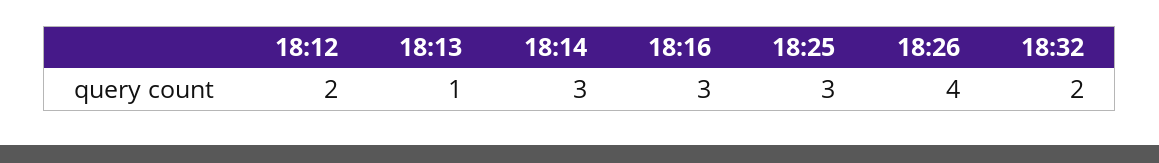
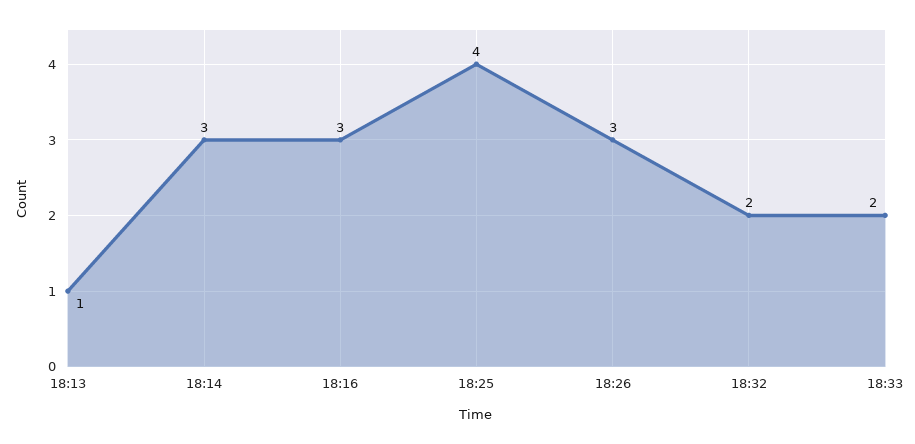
18:12: 2 -> none
18:25: 3 -> 4
18:26: 4 -> 3
18:33: none -> 2

